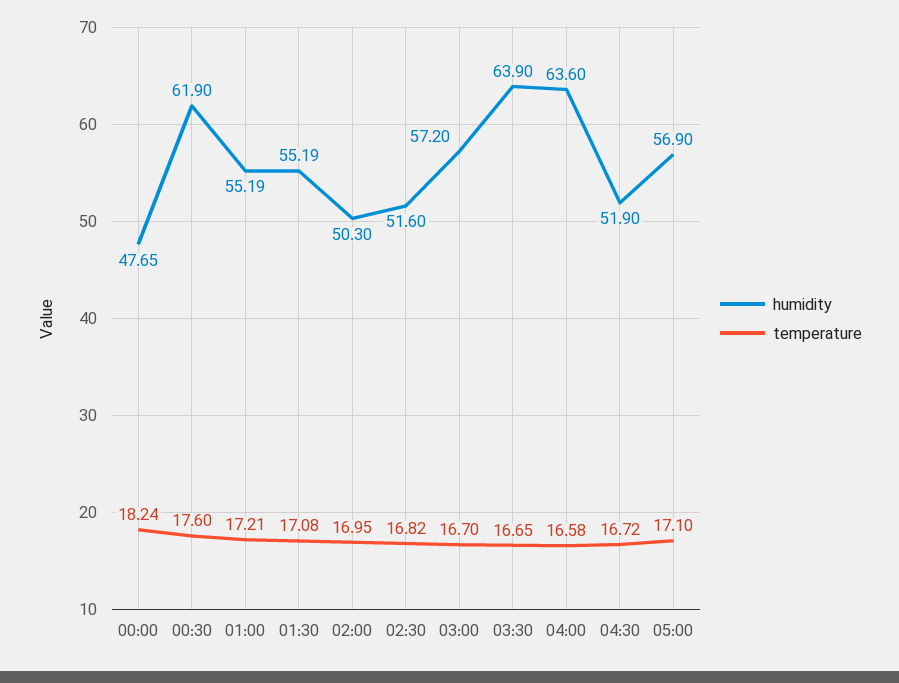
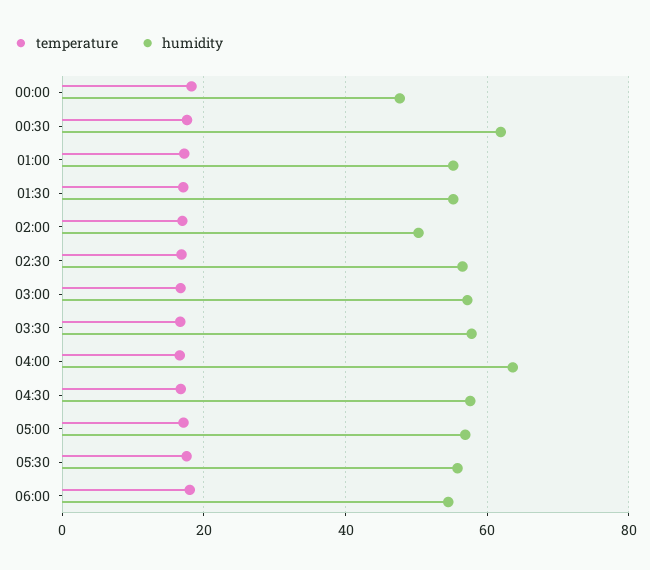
humidity, 02:30: 51.6 -> 56
humidity, 03:30: 63.9 -> 58
humidity, 04:30: 51.9 -> 58
temperature, 05:30: none -> 18
humidity, 05:30: none -> 56
temperature, 06:00: none -> 18
humidity, 06:00: none -> 54

